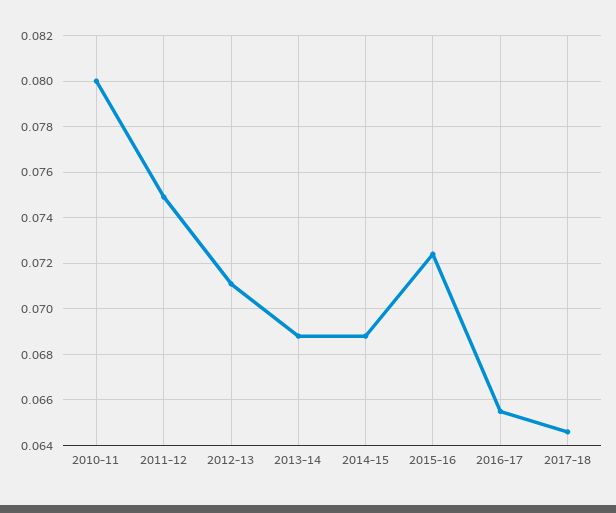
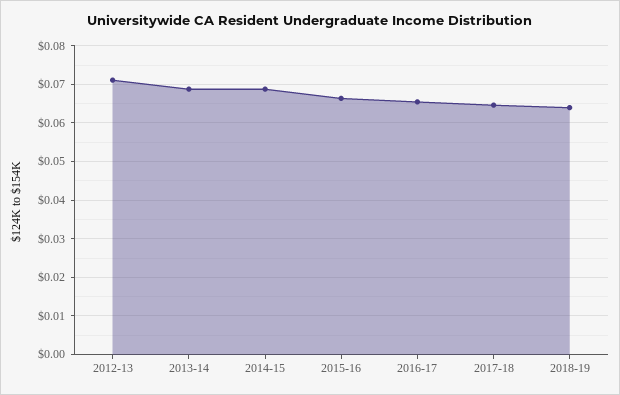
2010-11: 0.08 -> none
2011-12: 0.075 -> none
2015-16: 0.0725 -> 0.066
2018-19: none -> 0.064

